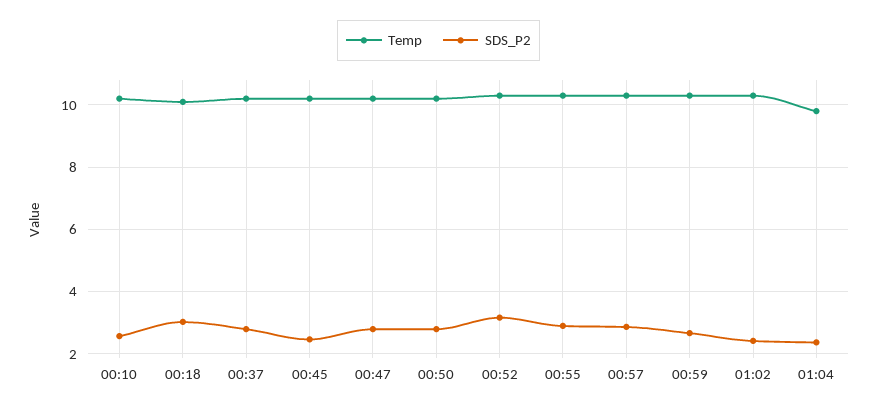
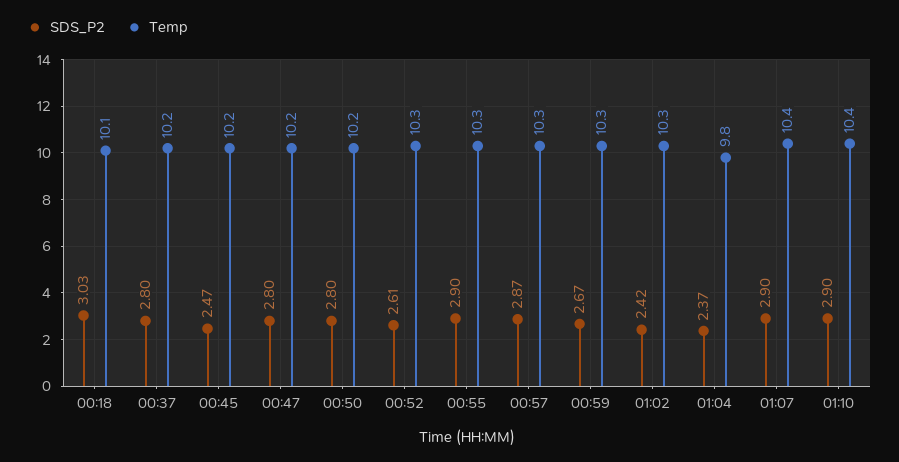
Temp, 00:10: 10.2 -> none
SDS_P2, 00:10: 2.6 -> none
SDS_P2, 00:52: 3.2 -> 2.61
SDS_P2, 01:07: none -> 2.9
Temp, 01:07: none -> 10.4
SDS_P2, 01:10: none -> 2.9
Temp, 01:10: none -> 10.4

